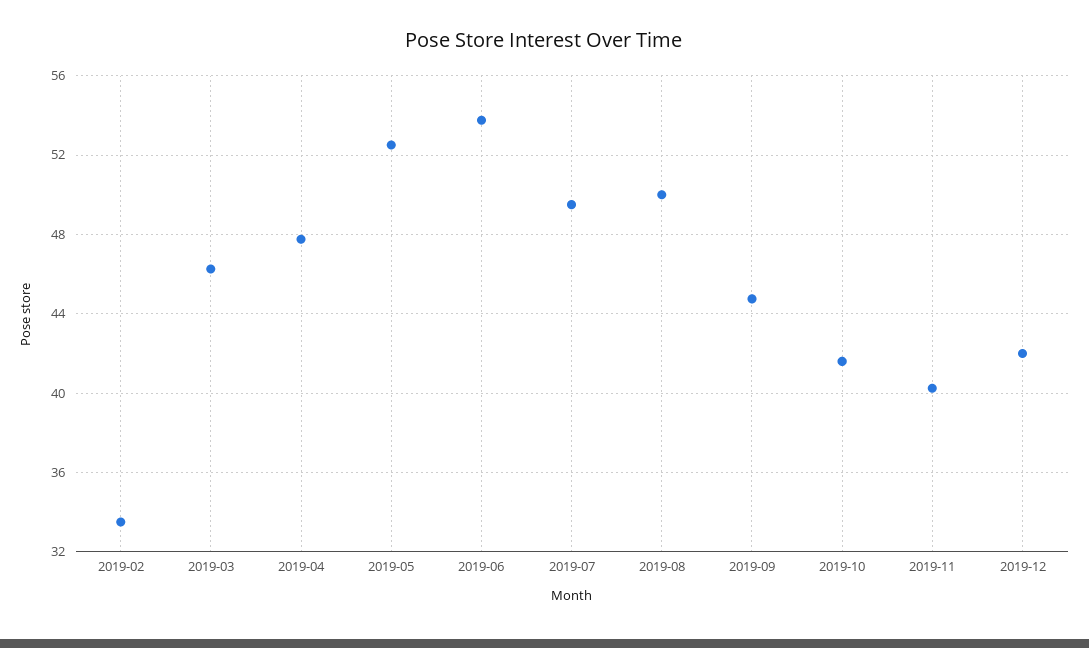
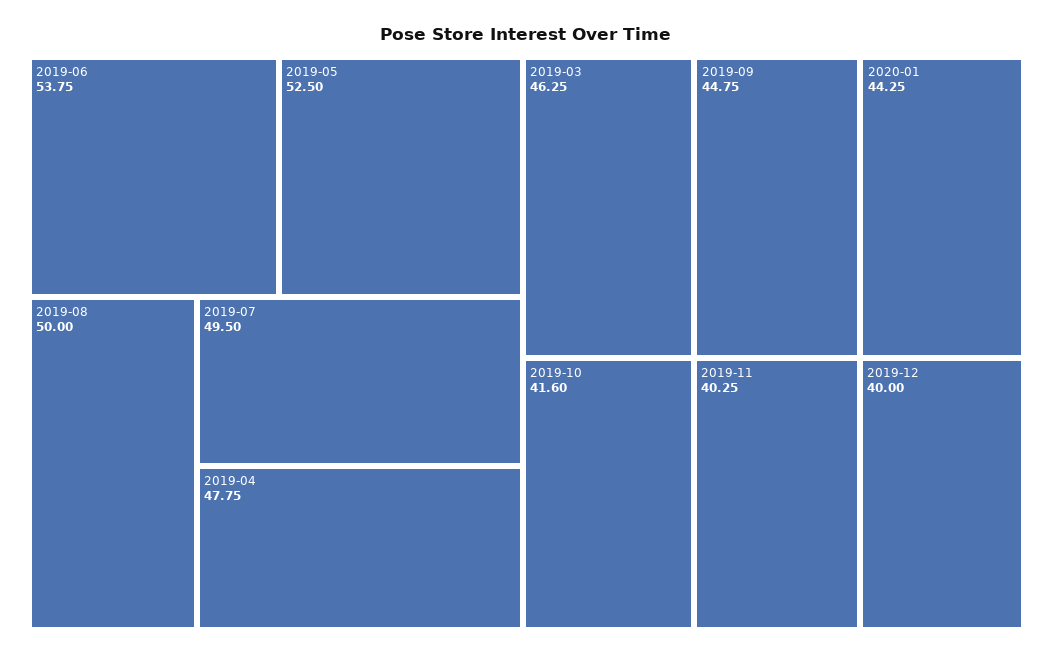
2019-02: 33.5 -> none
2019-12: 42 -> 40
2020-01: none -> 44.25

